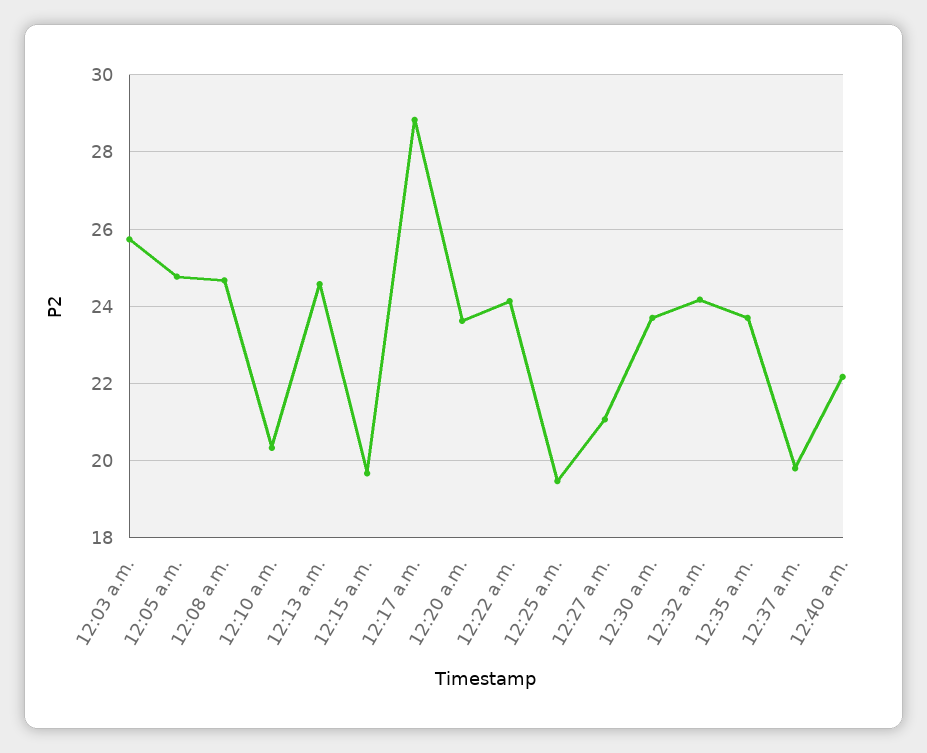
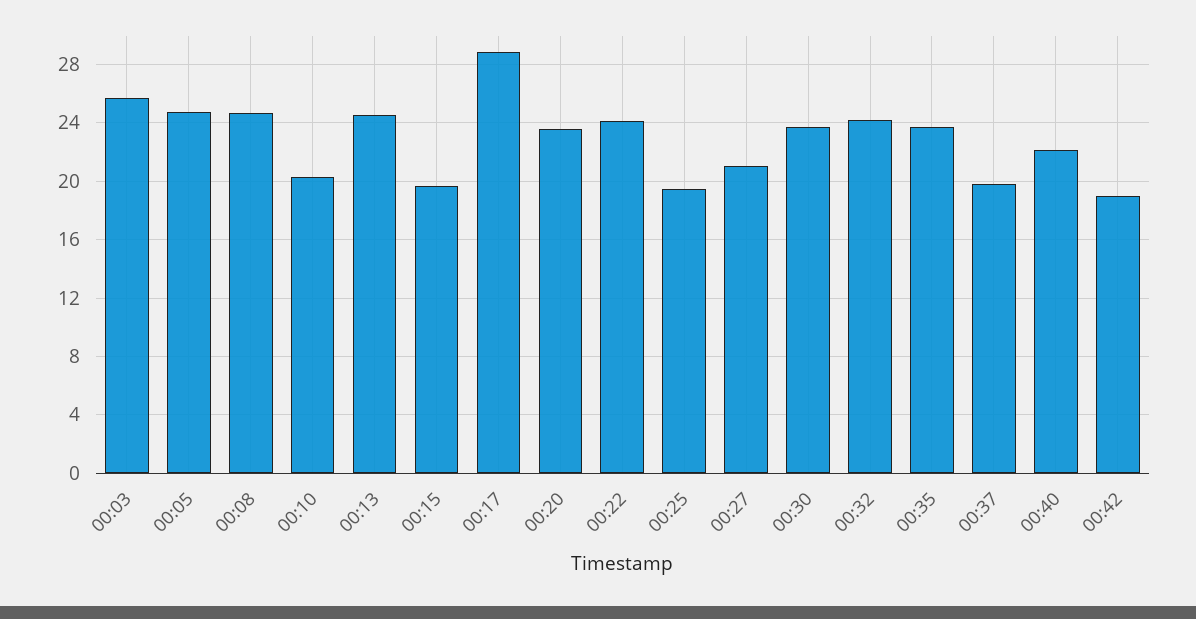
00:42: none -> 19

